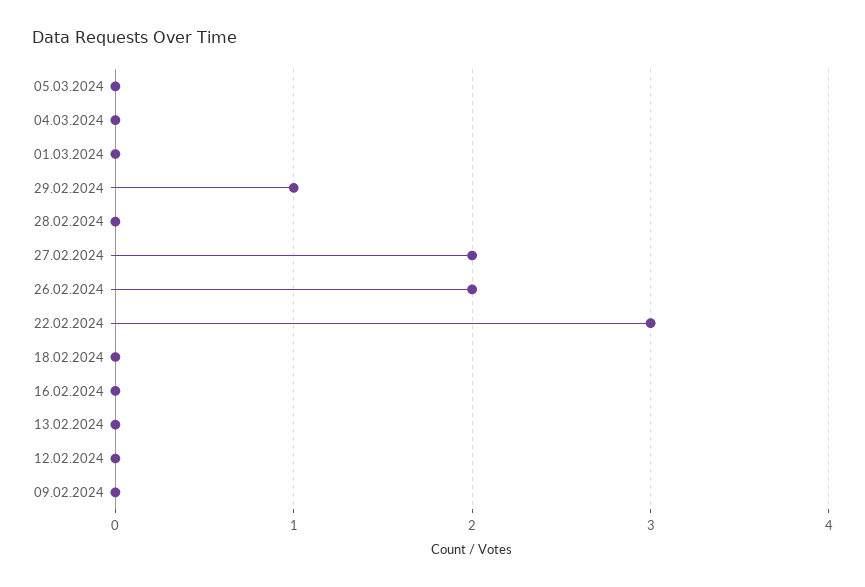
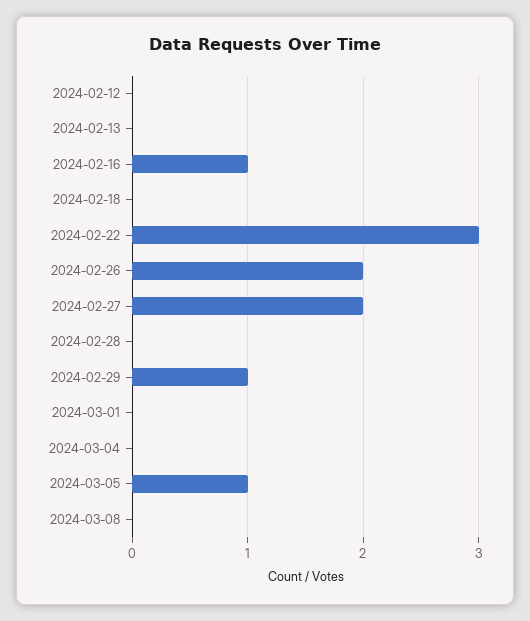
05.03.2024: 0 -> 1
16.02.2024: 0 -> 1
09.02.2024: 0 -> none
2024-03-08: none -> 0

